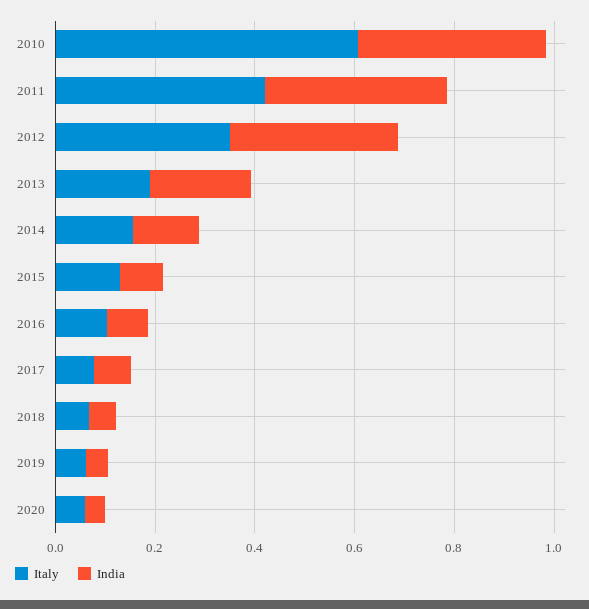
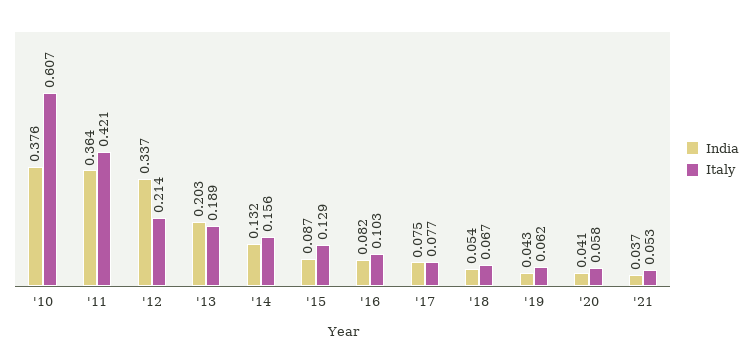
Italy, 2012: 0.35 -> 0.214
India, '21: none -> 0.037
Italy, '21: none -> 0.053

